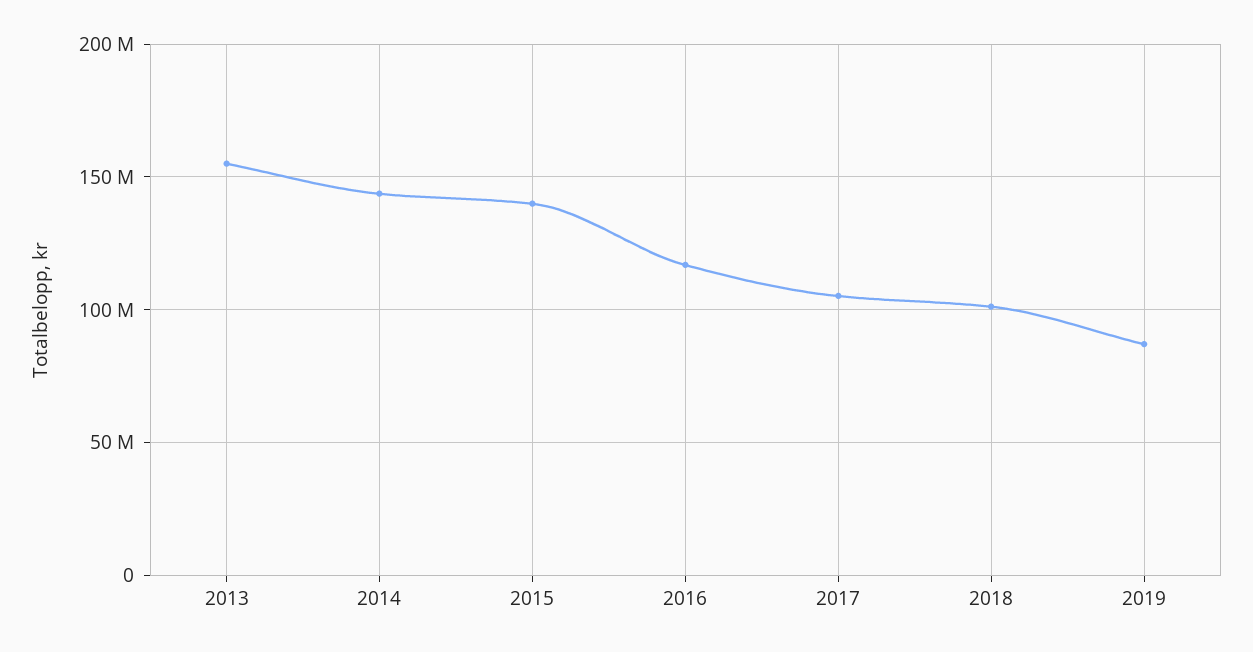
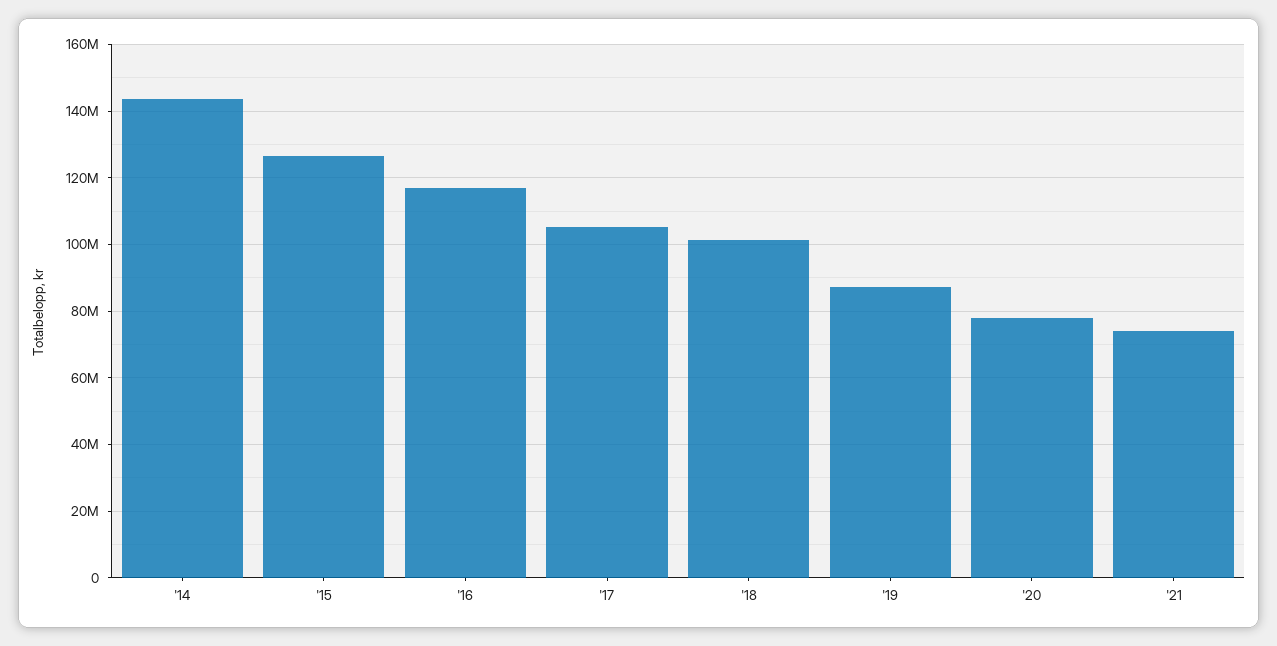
2013: 155000000 -> none
2015: 140000000 -> 126000000
'20: none -> 78000000
'21: none -> 74000000

